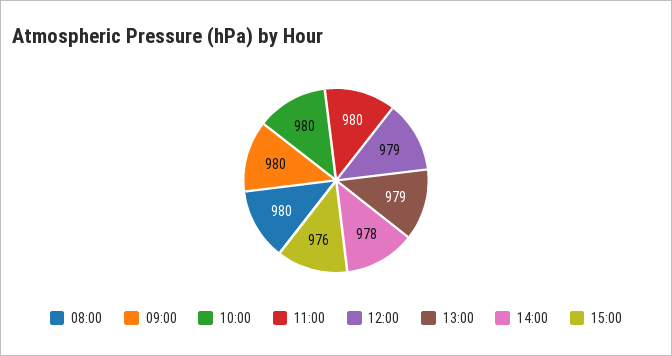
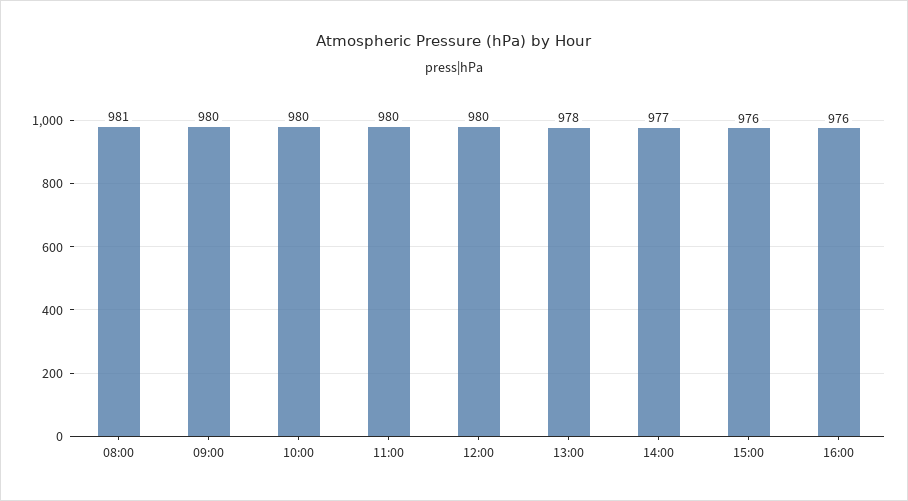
08:00: 980 -> 981
12:00: 979 -> 980
13:00: 979 -> 978
14:00: 978 -> 977
16:00: none -> 976

